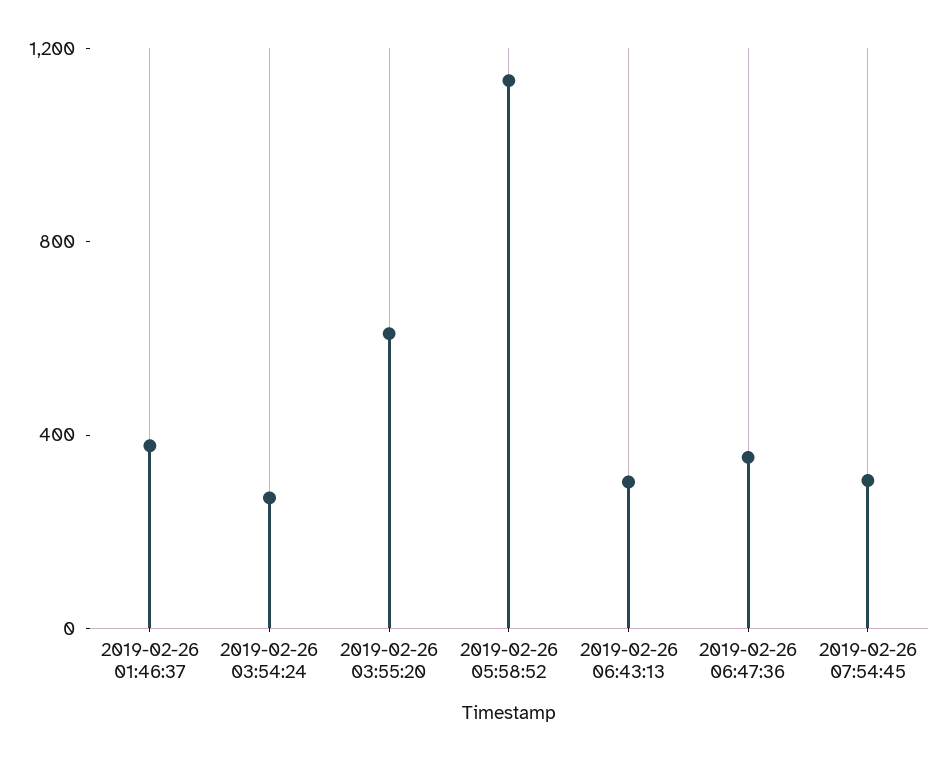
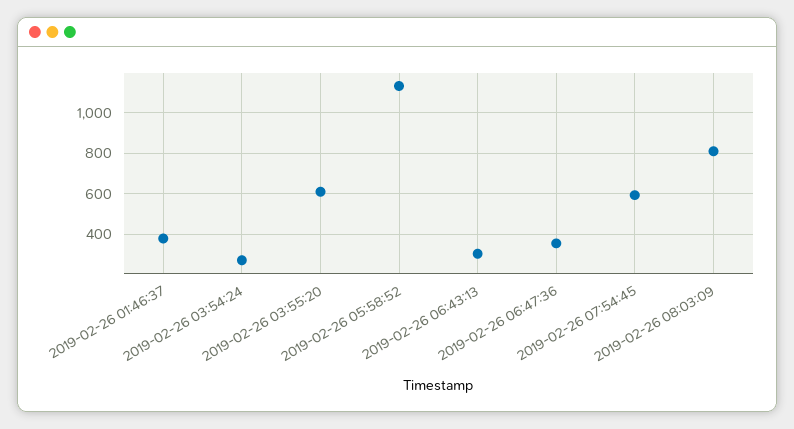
2019-02-26 07:54:45: 300 -> 600
2019-02-26 08:03:09: none -> 800

